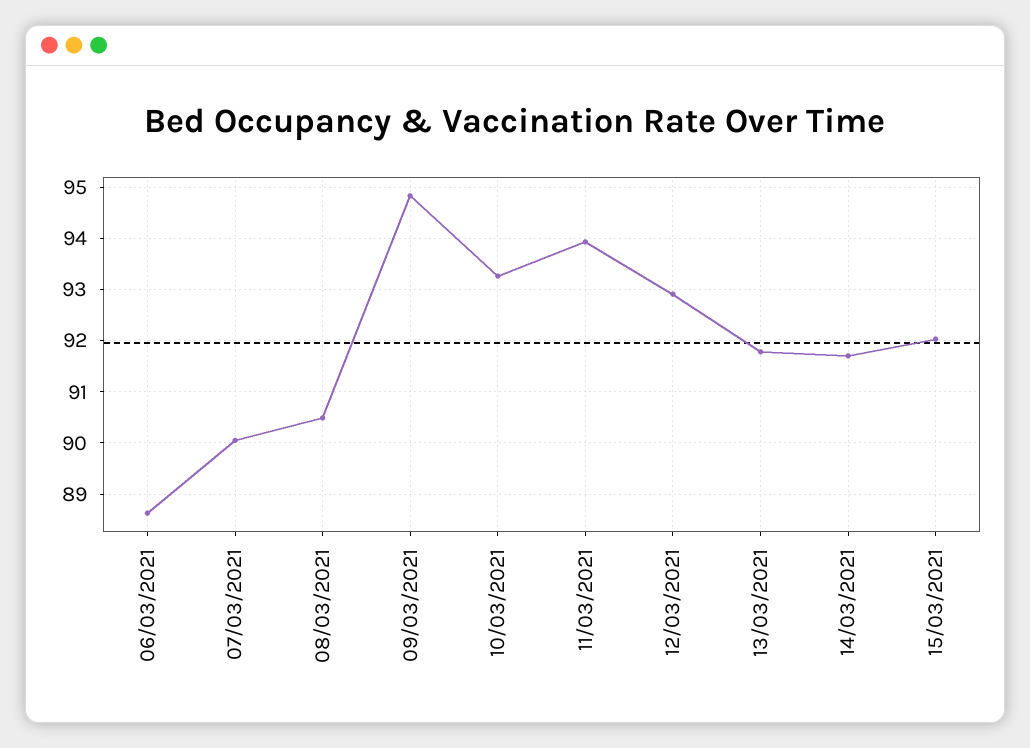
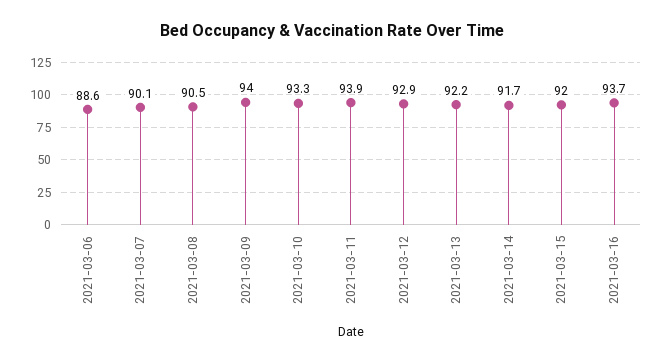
09/03/2021: 94.8 -> 94
13/03/2021: 91.8 -> 92.2
2021-03-16: none -> 93.7

